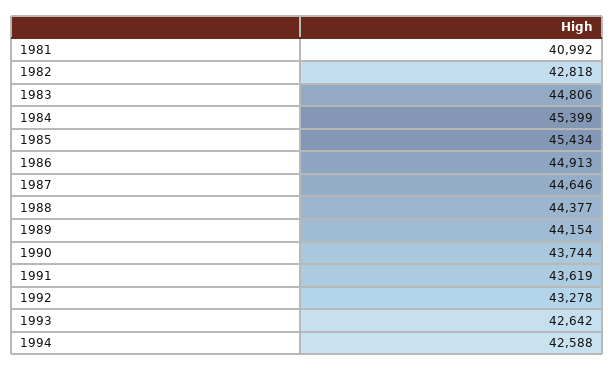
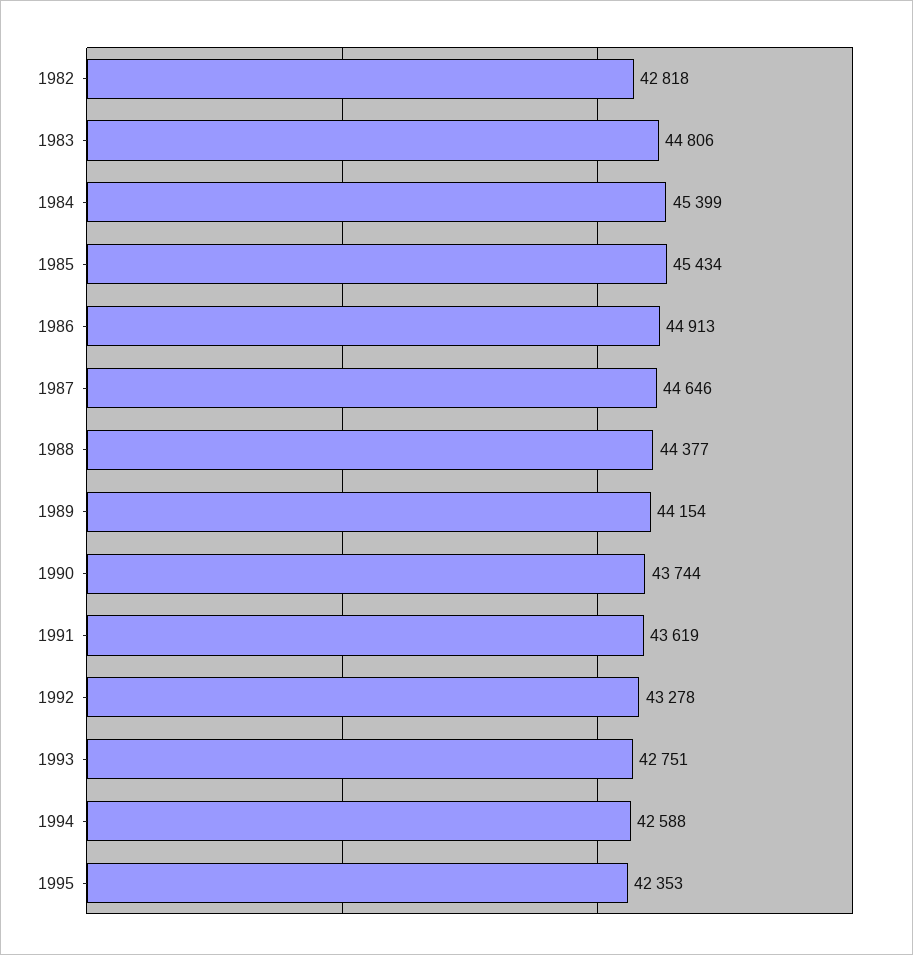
1981: 40992 -> none
1993: 42642 -> 42751
1995: none -> 42353

